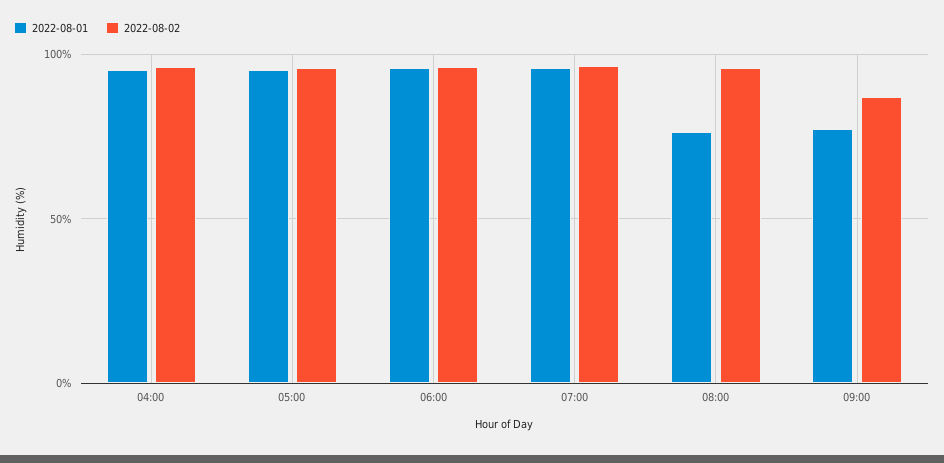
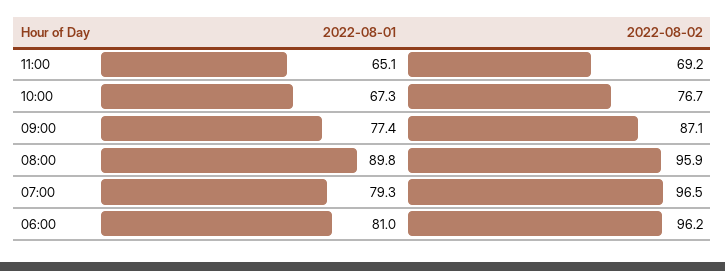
2022-08-01, 04:00: 95 -> none
2022-08-02, 04:00: 95 -> none
2022-08-01, 05:00: 95 -> none
2022-08-02, 05:00: 95 -> none
2022-08-01, 06:00: 95 -> 81
2022-08-01, 07:00: 95 -> 79.3
2022-08-01, 08:00: 75 -> 89.8
2022-08-01, 11:00: none -> 65.1
2022-08-02, 11:00: none -> 69.2
2022-08-01, 10:00: none -> 67.3
2022-08-02, 10:00: none -> 76.7

